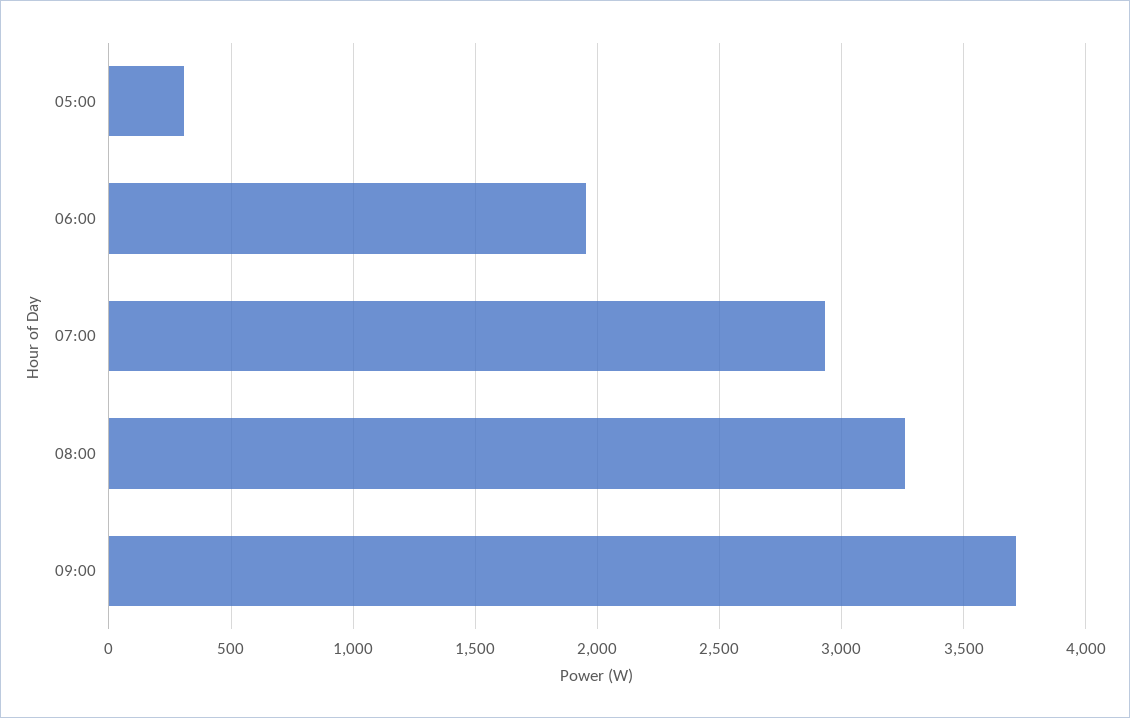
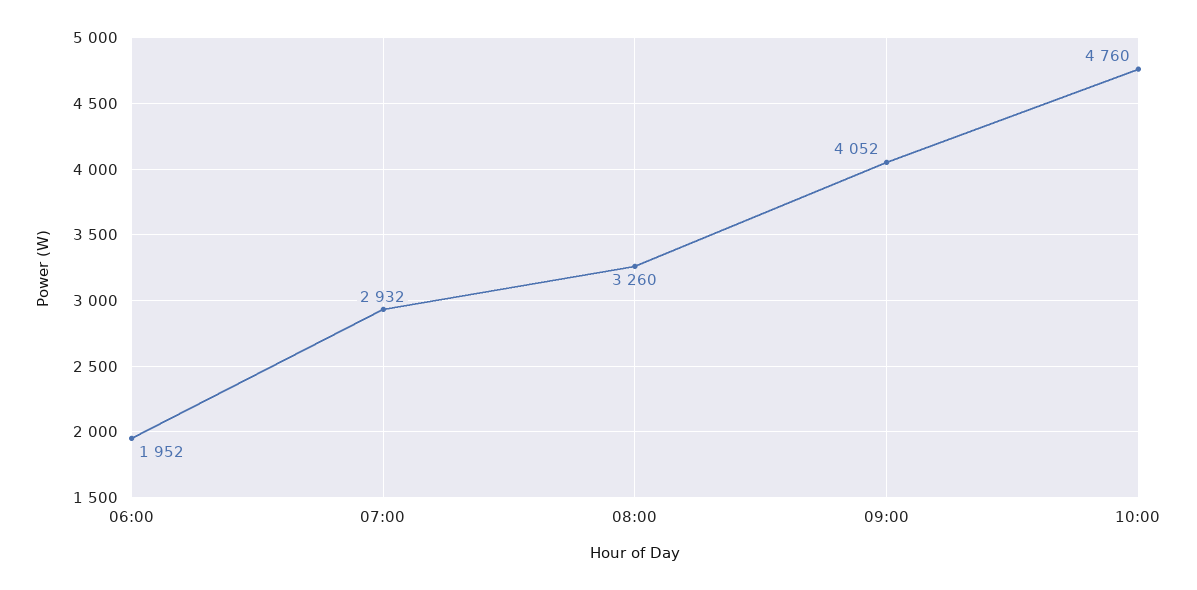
05:00: 300 -> none
09:00: 3700 -> 4052
10:00: none -> 4760

